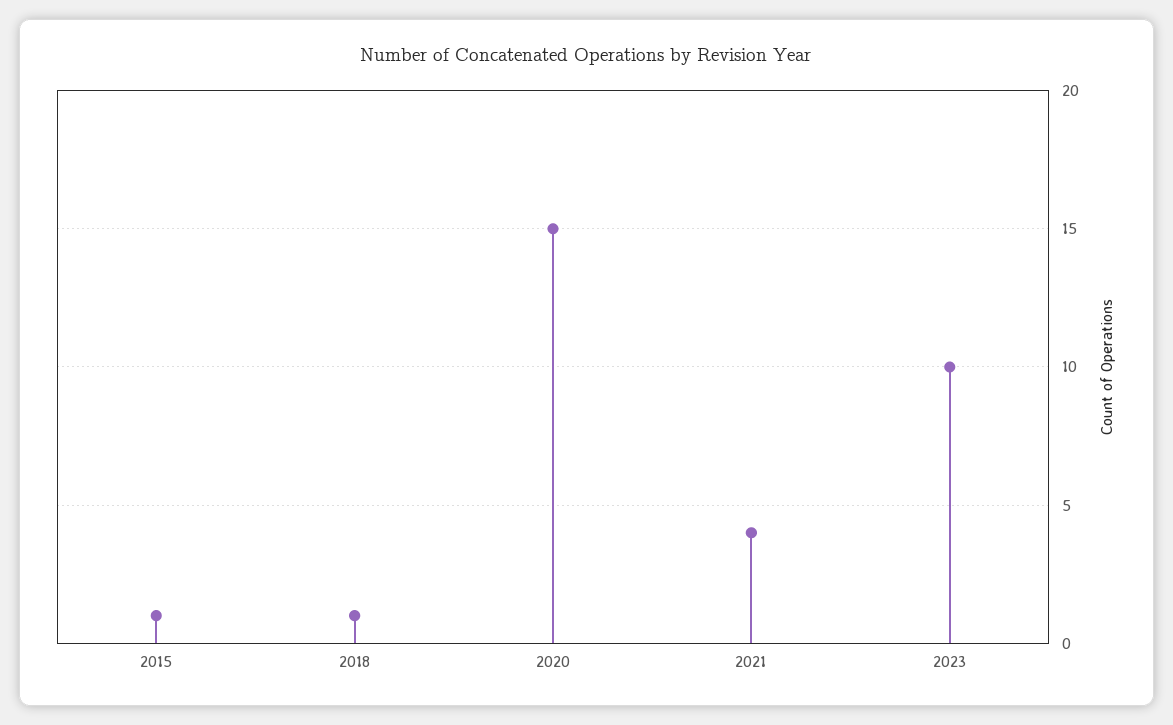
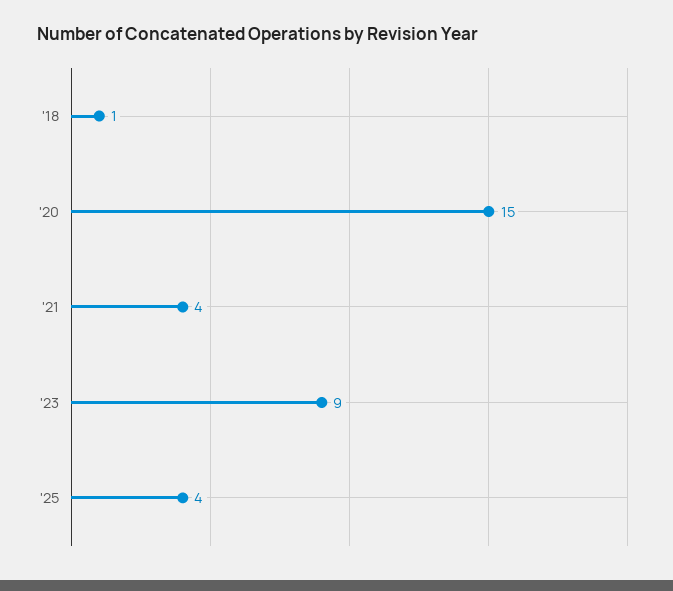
2015: 1 -> none
2023: 10 -> 9
'25: none -> 4

